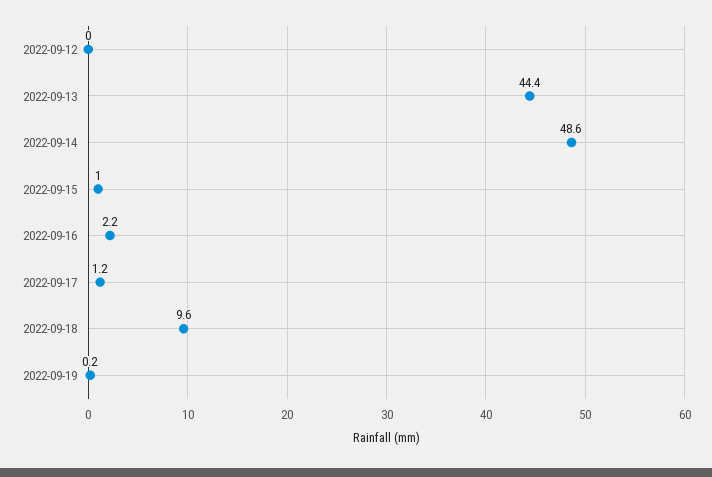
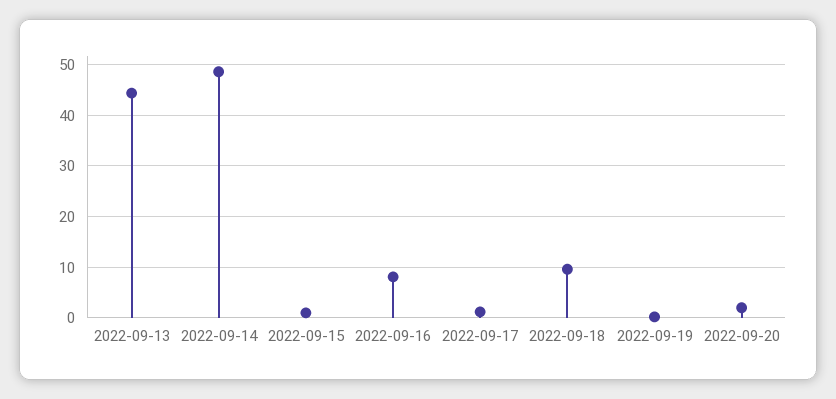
2022-09-12: 0 -> none
2022-09-16: 2.2 -> 8
2022-09-20: none -> 2

